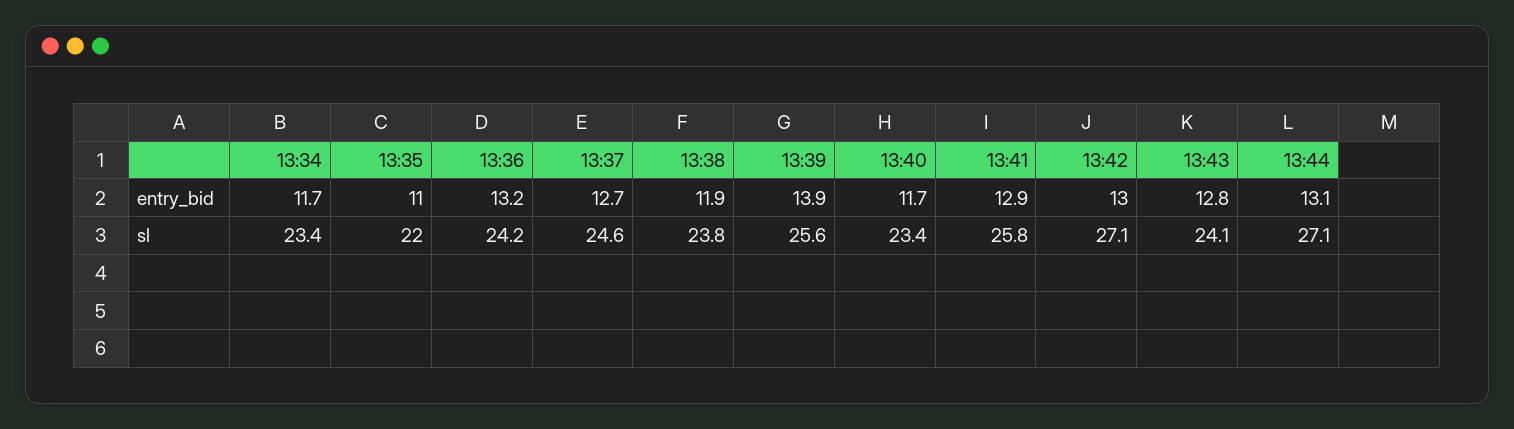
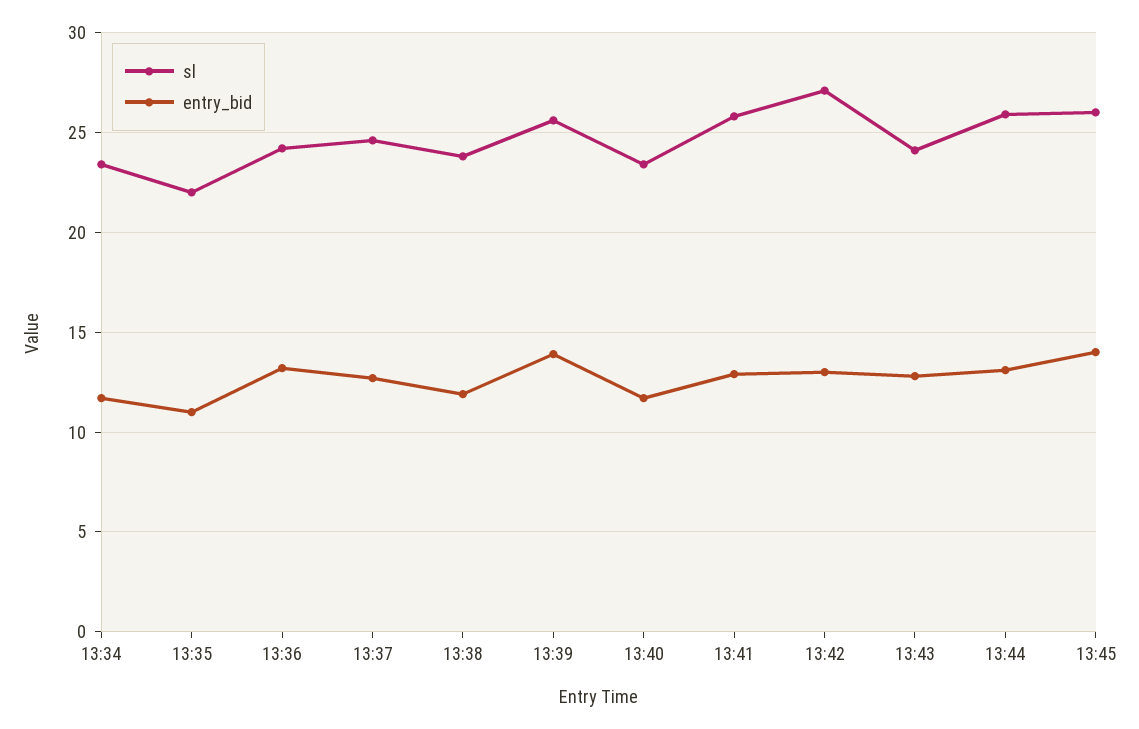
sl, 13:44: 27.1 -> 26
sl, 13:45: none -> 26
entry_bid, 13:45: none -> 14

